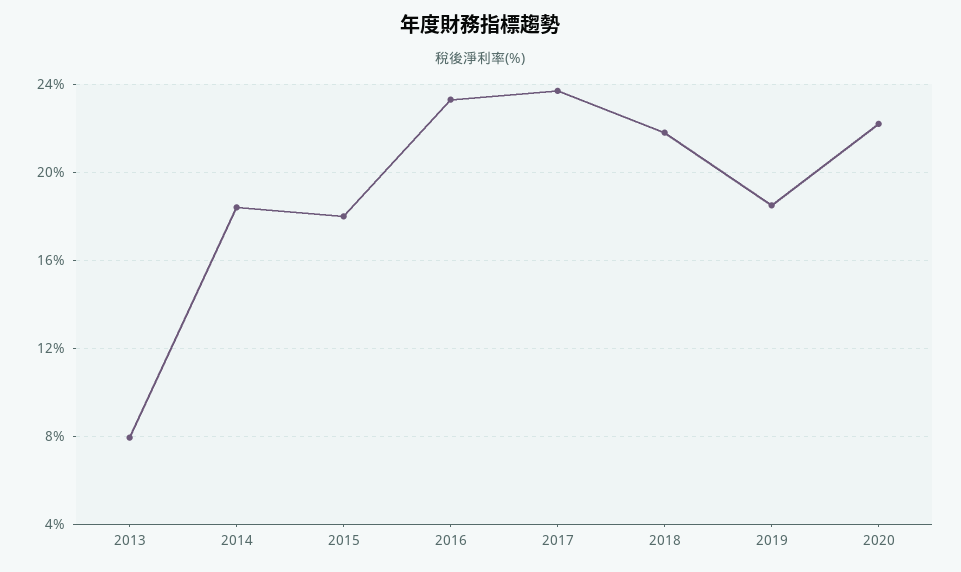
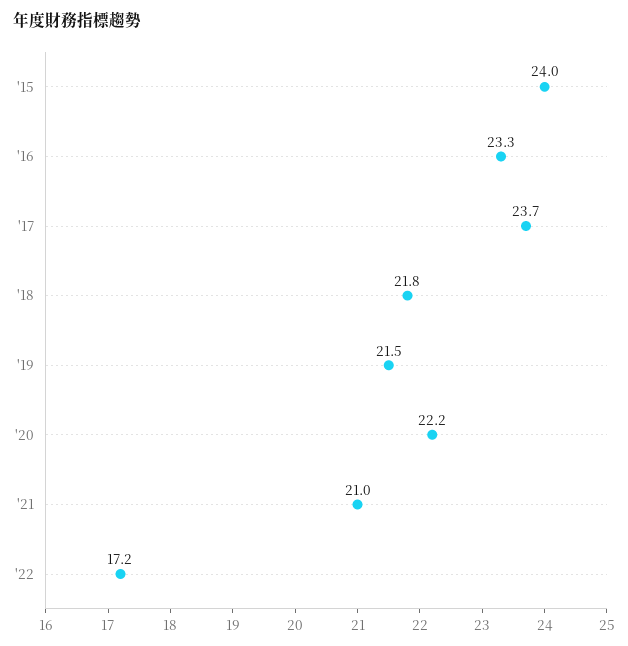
2013: 8 -> none
2014: 18.5 -> none
2015: 18 -> 24
2019: 18.5 -> 21.5
'21: none -> 21
'22: none -> 17.2

